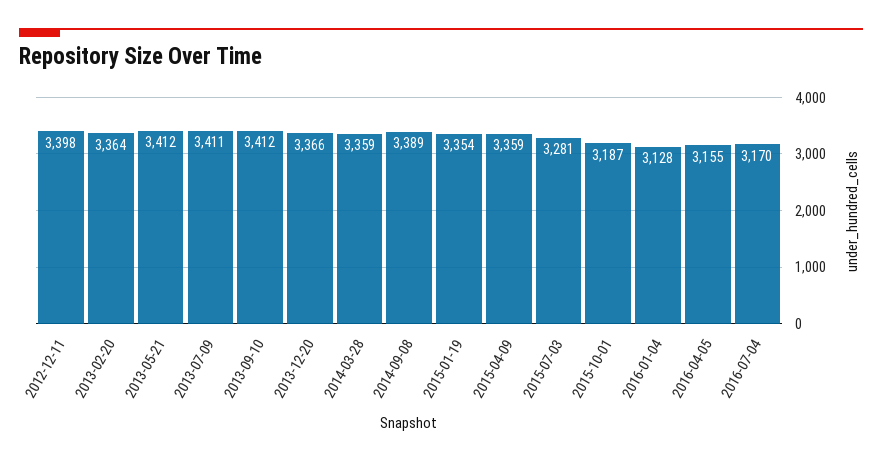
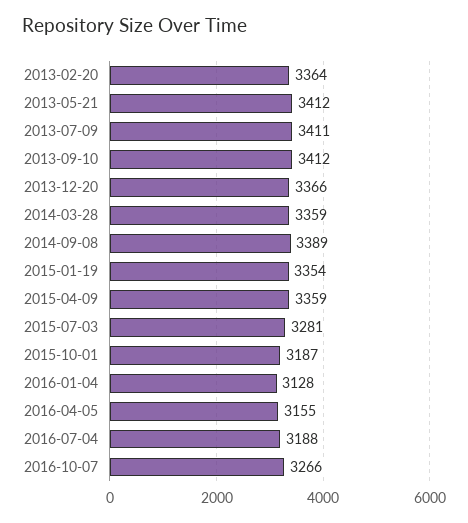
2012-12-11: 3398 -> none
2016-07-04: 3170 -> 3188
2016-10-07: none -> 3266

